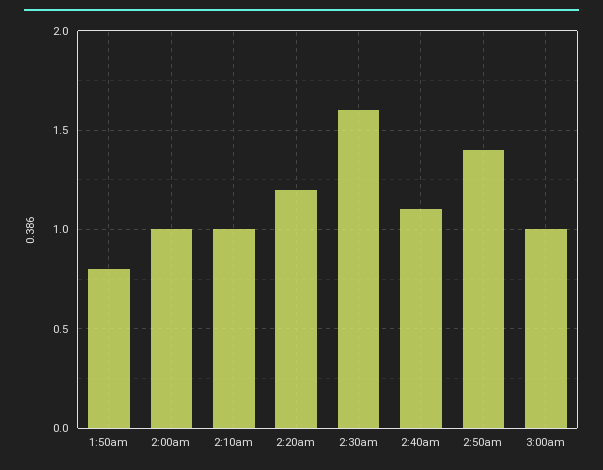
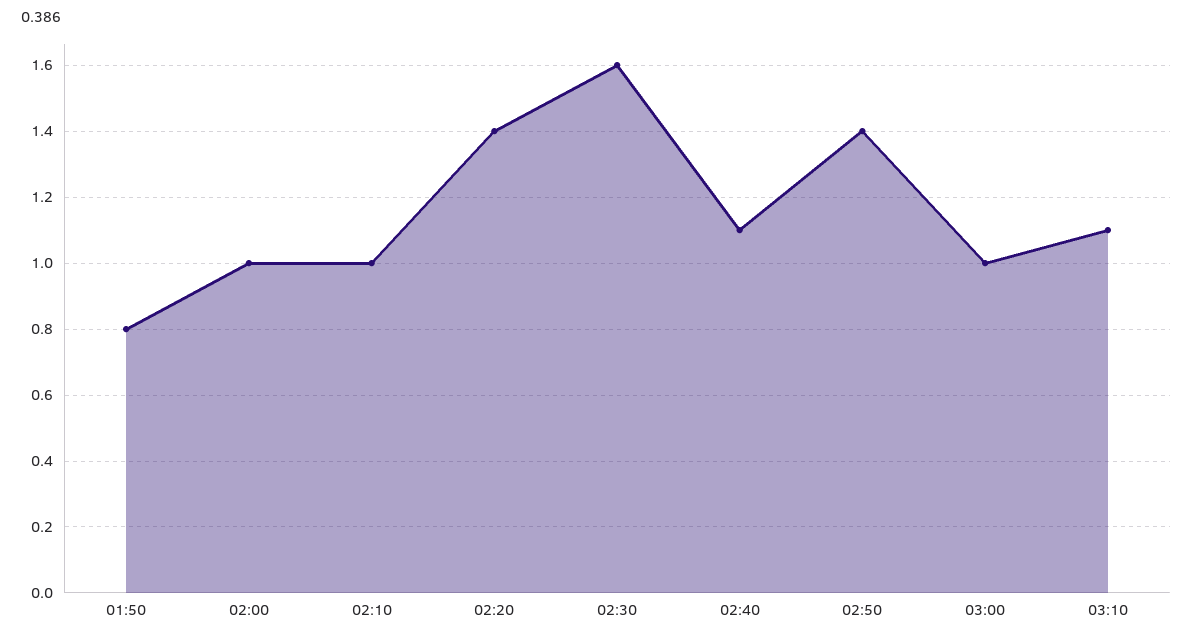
2:20am: 1.2 -> 1.4
03:10: none -> 1.1

